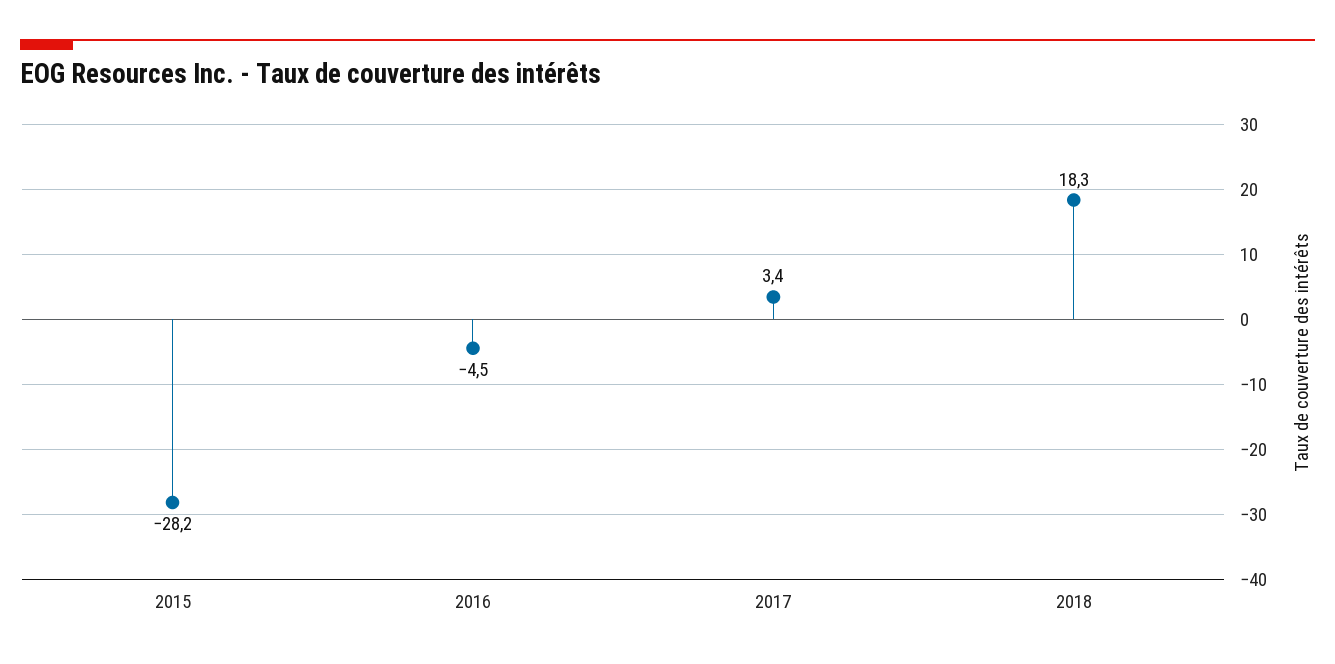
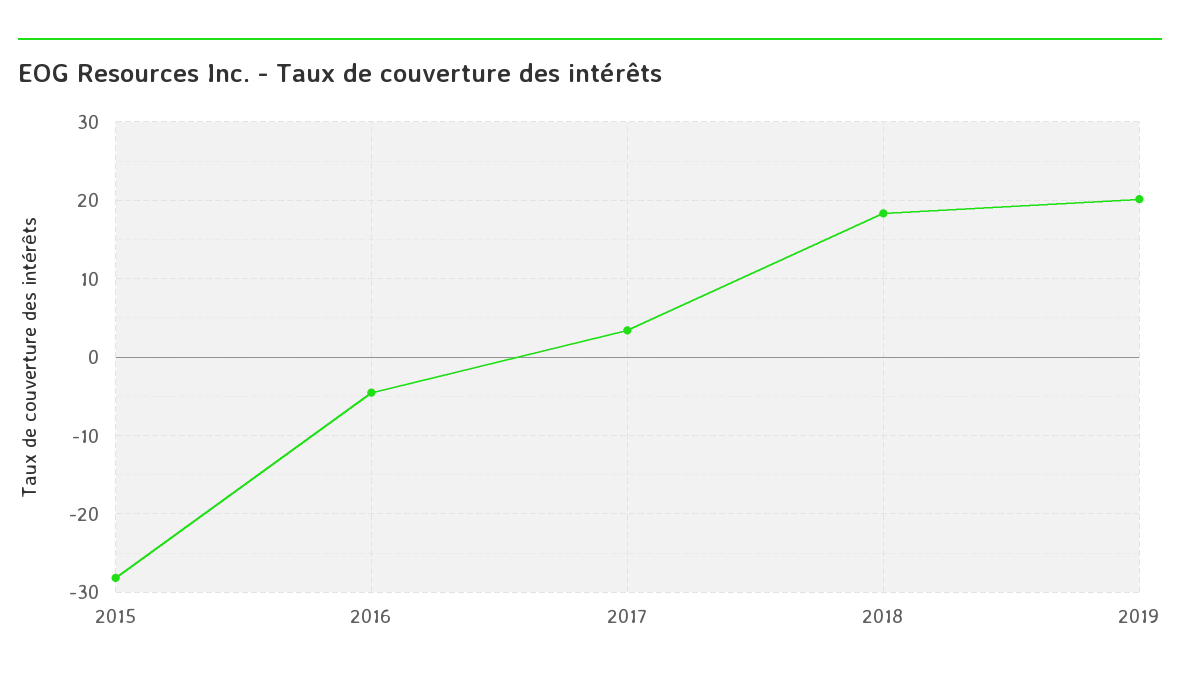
2019: none -> 20

